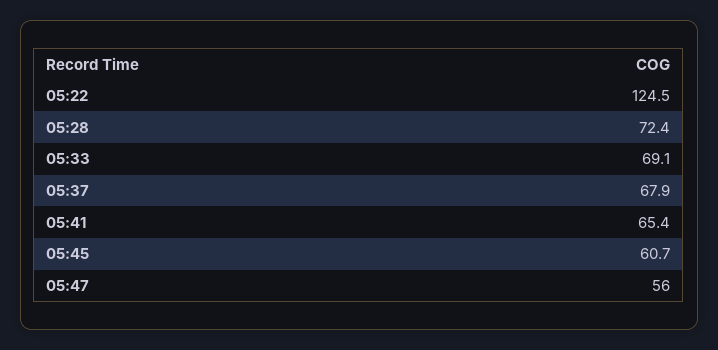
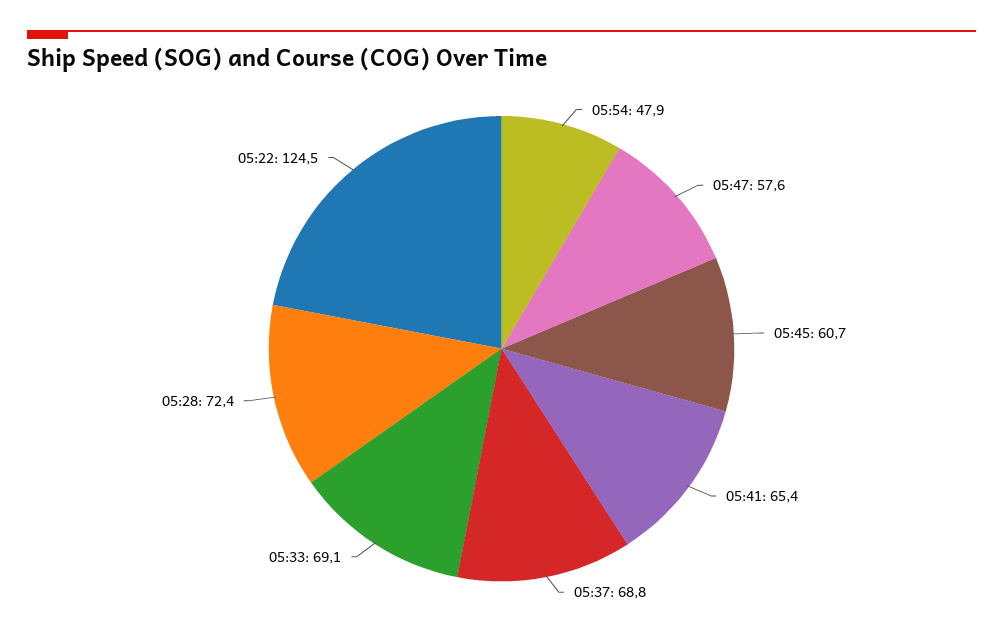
05:37: 67.9 -> 68.8
05:47: 56 -> 57.6
05:54: none -> 47.9

